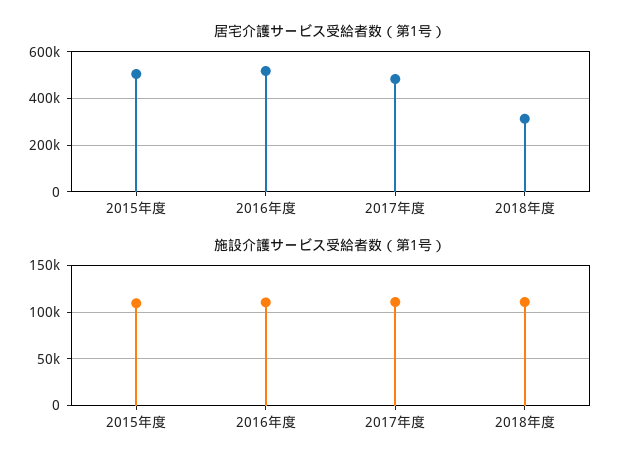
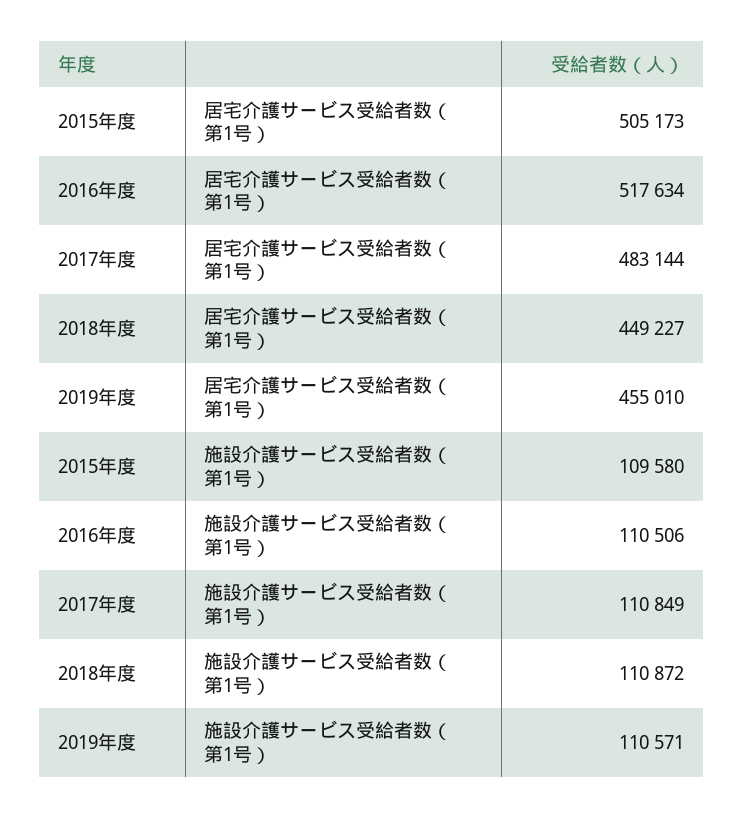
居宅介護サービス受給者数（第1号）, 2018年度: 300000 -> 449227
居宅介護サービス受給者数（第1号）, 2019年度: none -> 455010
施設介護サービス受給者数（第1号）, 2019年度: none -> 110571

